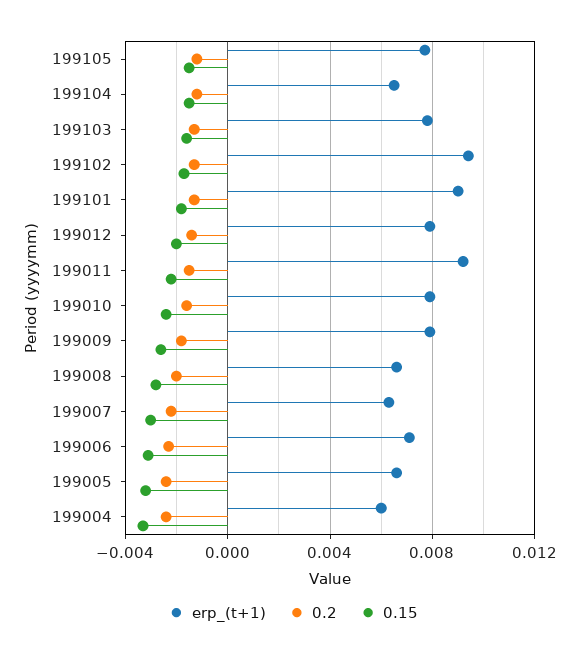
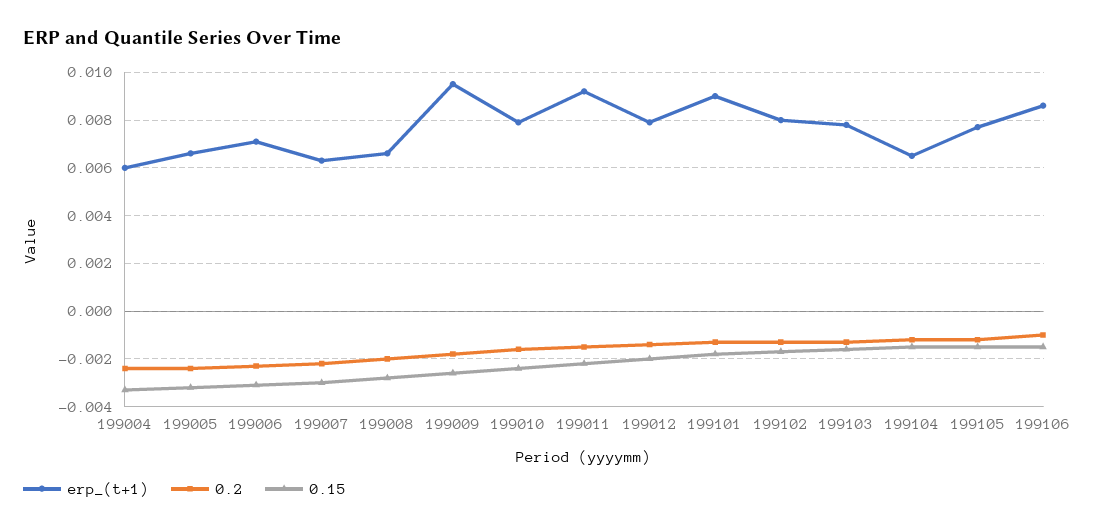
erp_(t+1), 199102: 0.0095 -> 0.008
erp_(t+1), 199009: 0.008 -> 0.0095
erp_(t+1), 199106: none -> 0.0085
0.2, 199106: none -> -0.001
0.15, 199106: none -> -0.0015

